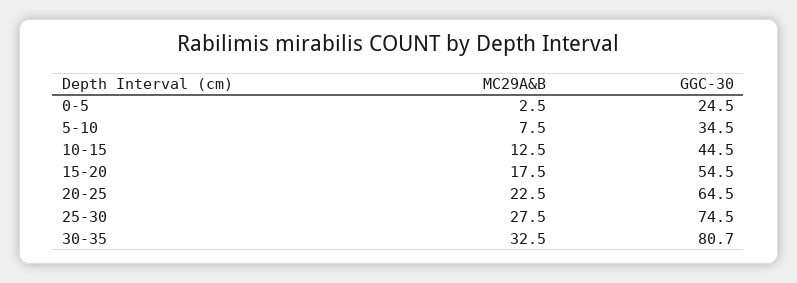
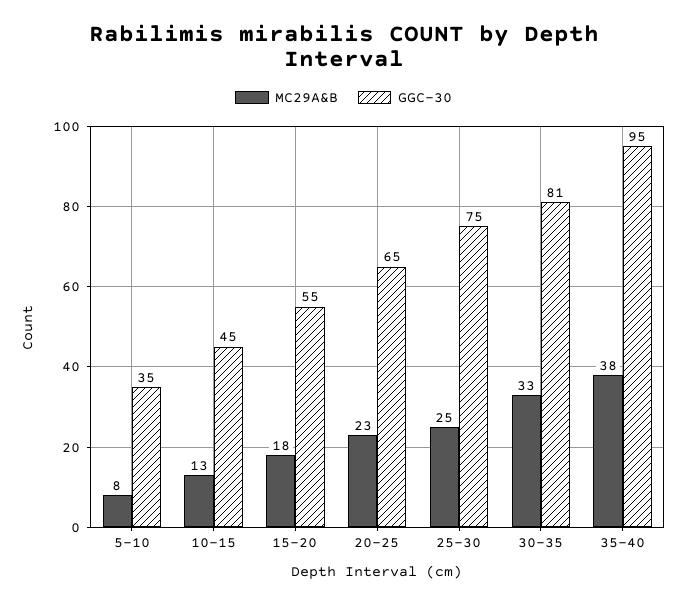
MC29A&B, 0-5: 2.5 -> none
GGC-30, 0-5: 24.5 -> none
MC29A&B, 25-30: 27.5 -> 25
MC29A&B, 35-40: none -> 38
GGC-30, 35-40: none -> 95

